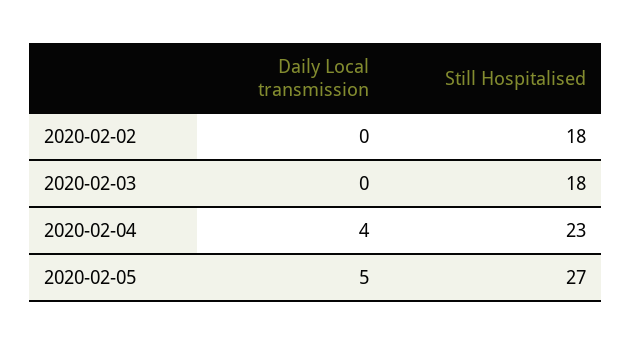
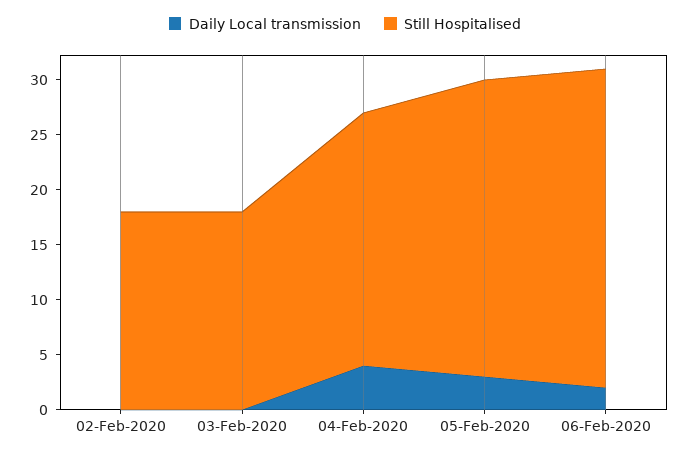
Daily Local transmission, 2020-02-05: 5 -> 3
Daily Local transmission, 06-Feb-2020: none -> 2
Still Hospitalised, 06-Feb-2020: none -> 29

